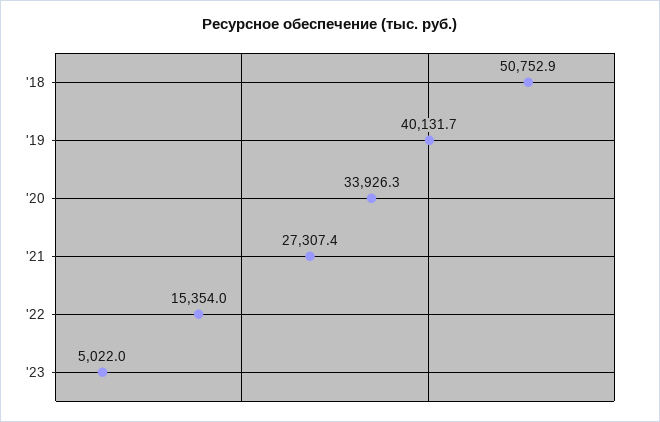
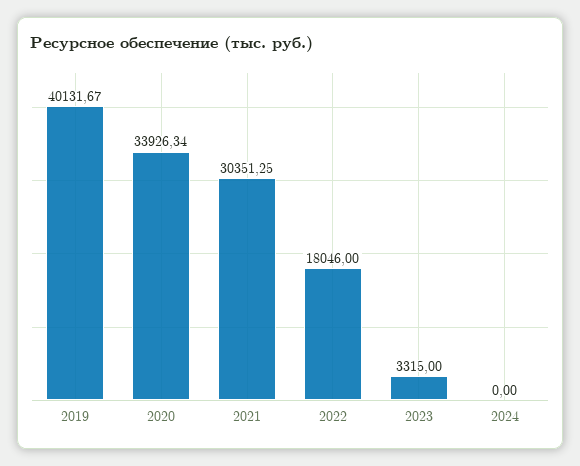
'18: 50752.9 -> none
'21: 27307.4 -> 30351.25
'22: 15354 -> 18046
'23: 5022 -> 3315
2024: none -> 0

